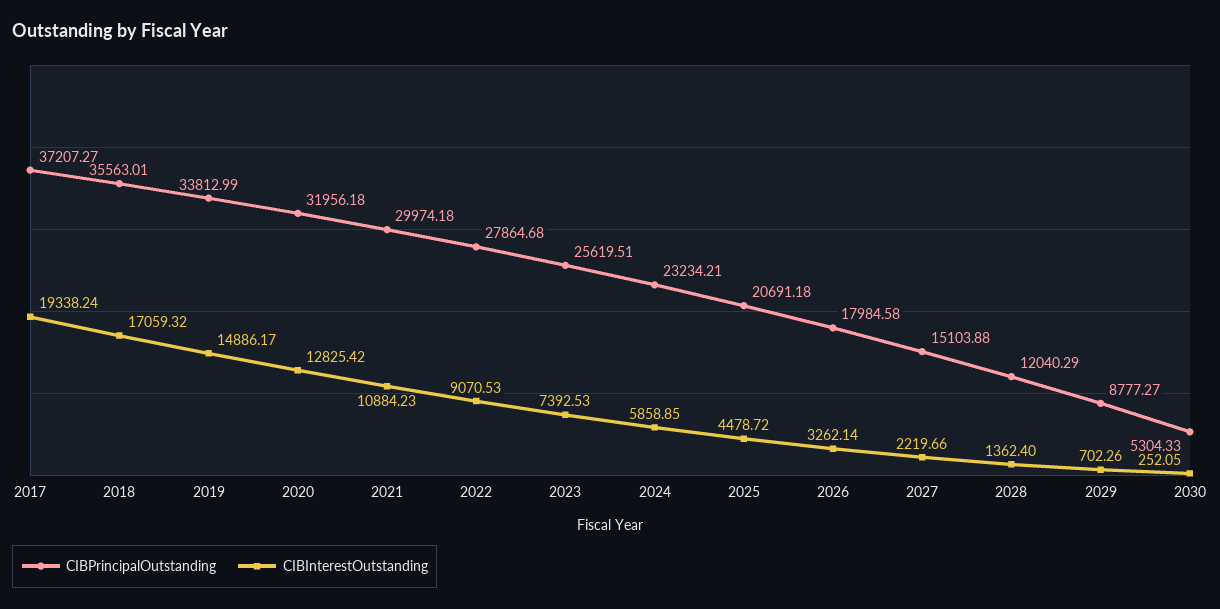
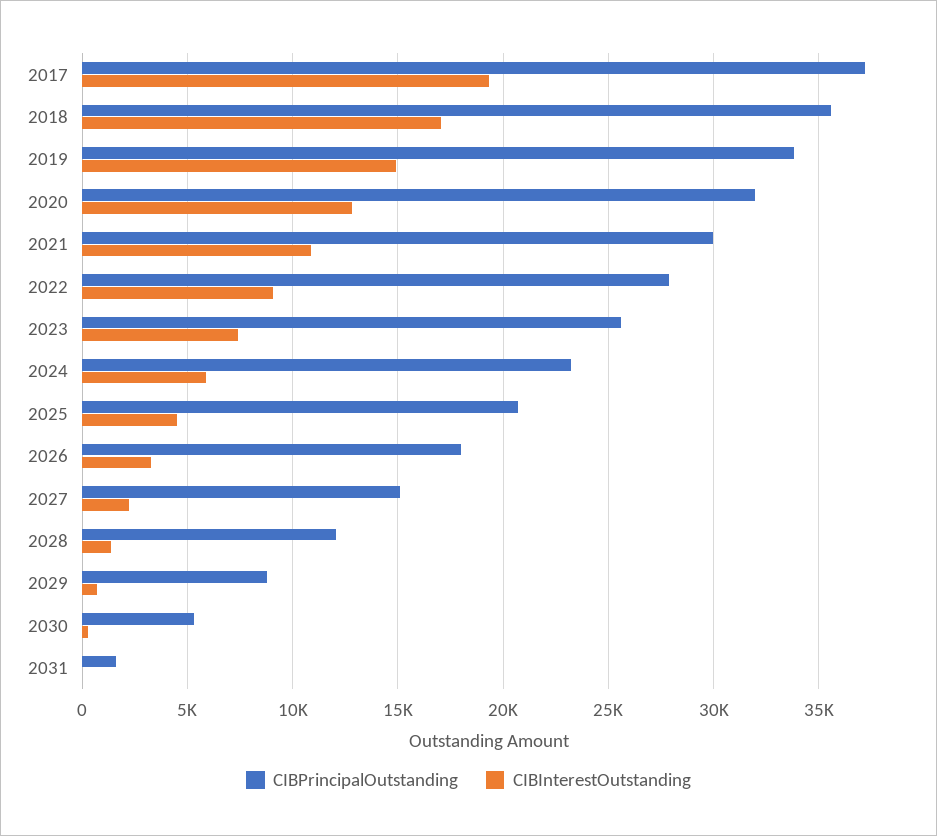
CIBPrincipalOutstanding, 2031: none -> 1500
CIBInterestOutstanding, 2031: none -> 0

